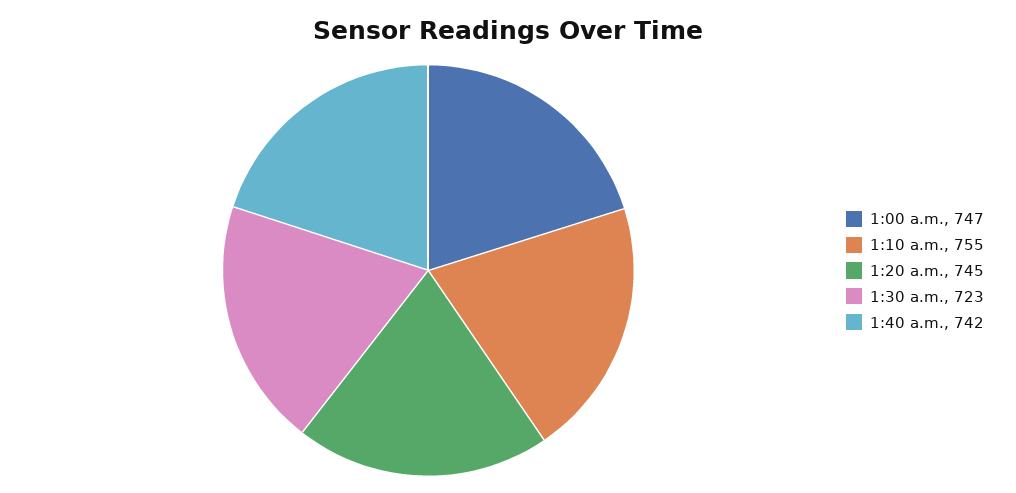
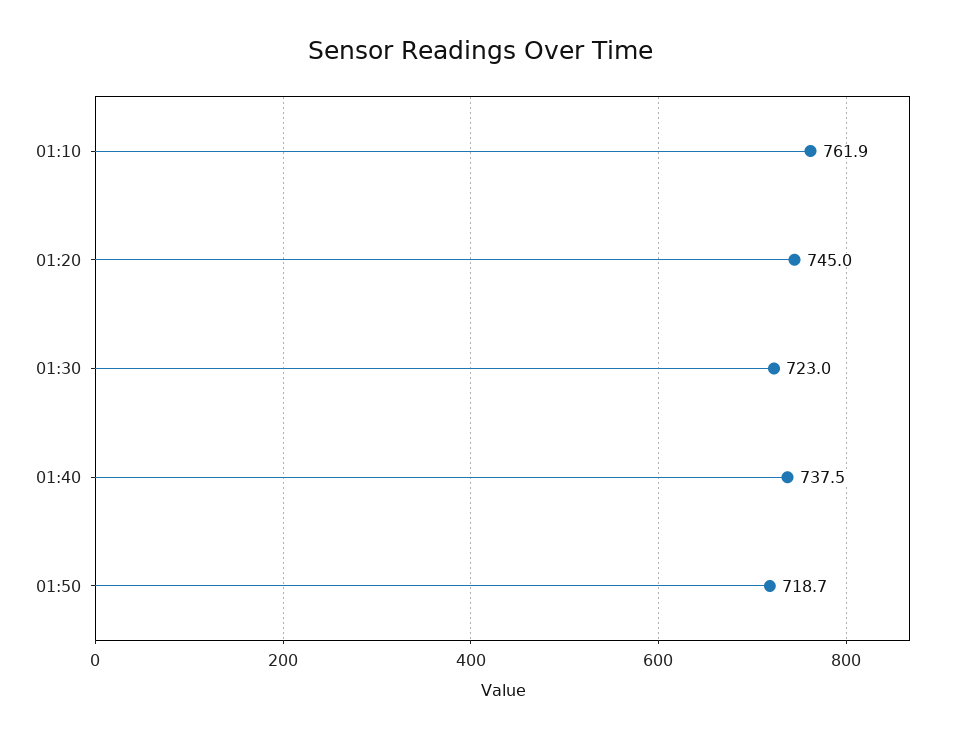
1:00 a.m.: 747 -> none
1:10 a.m.: 755 -> 761.9
1:40 a.m.: 742 -> 737.5
01:50: none -> 718.7

